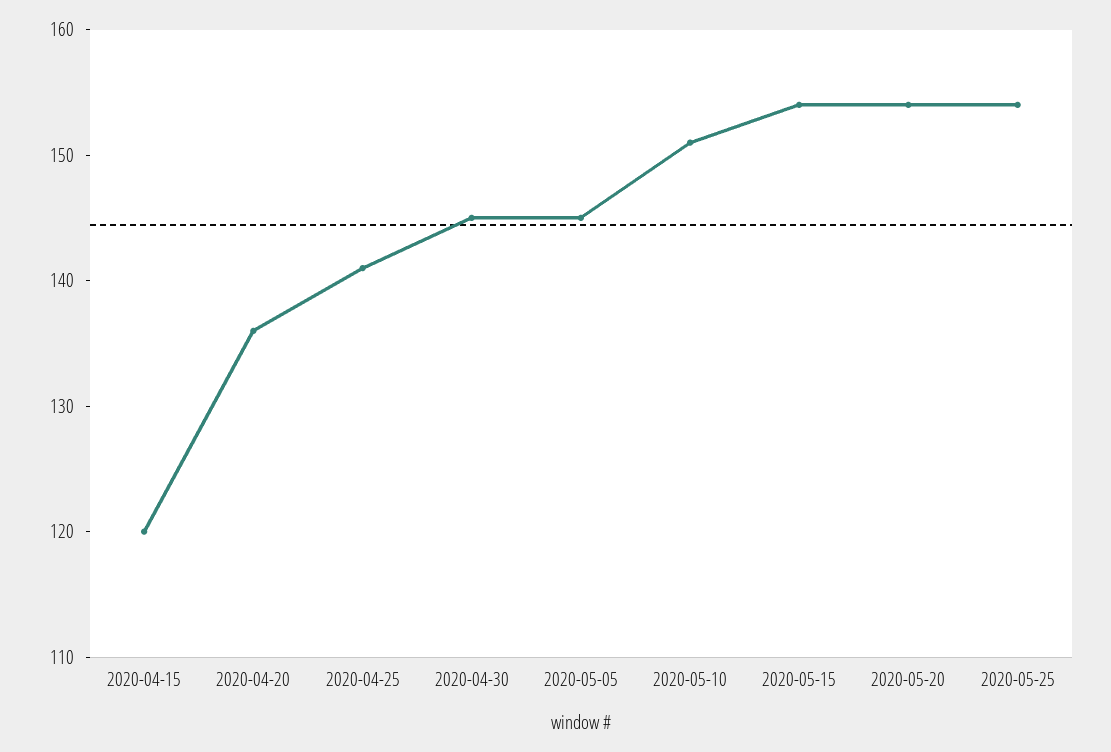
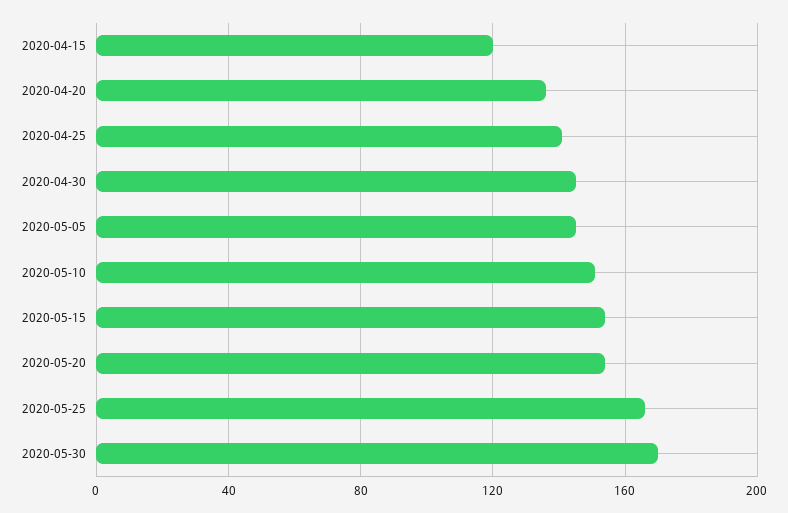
2020-05-25: 154 -> 165
2020-05-30: none -> 170

